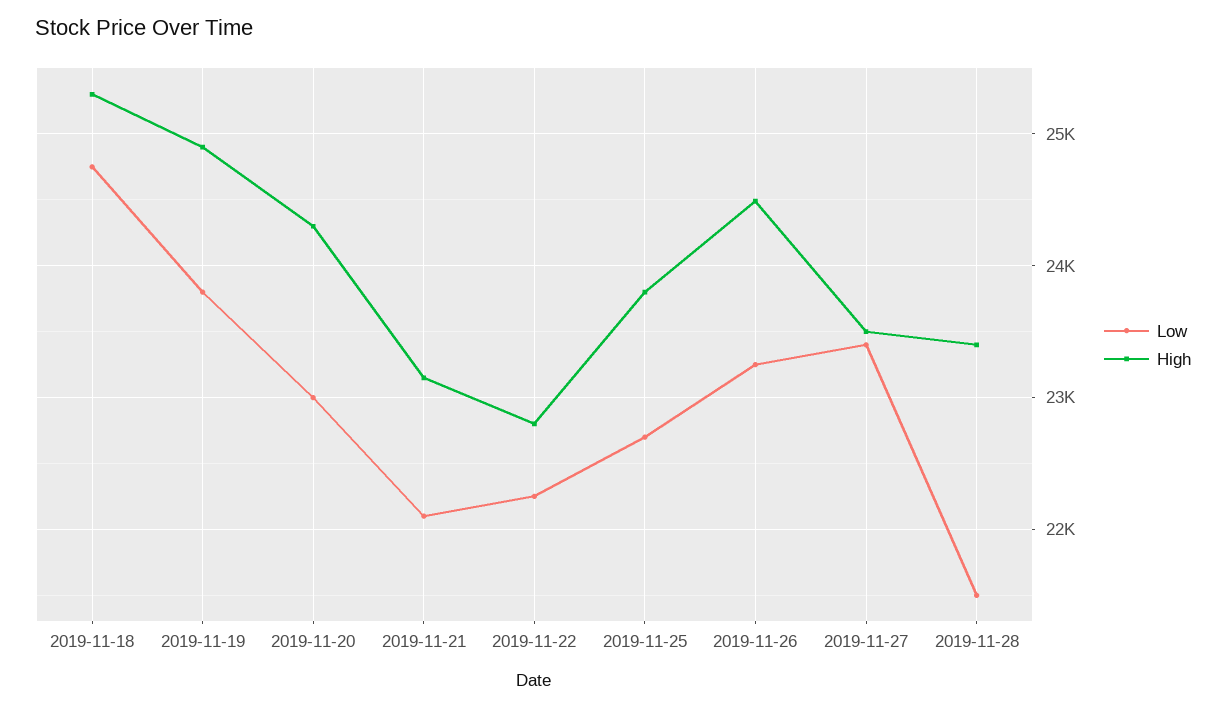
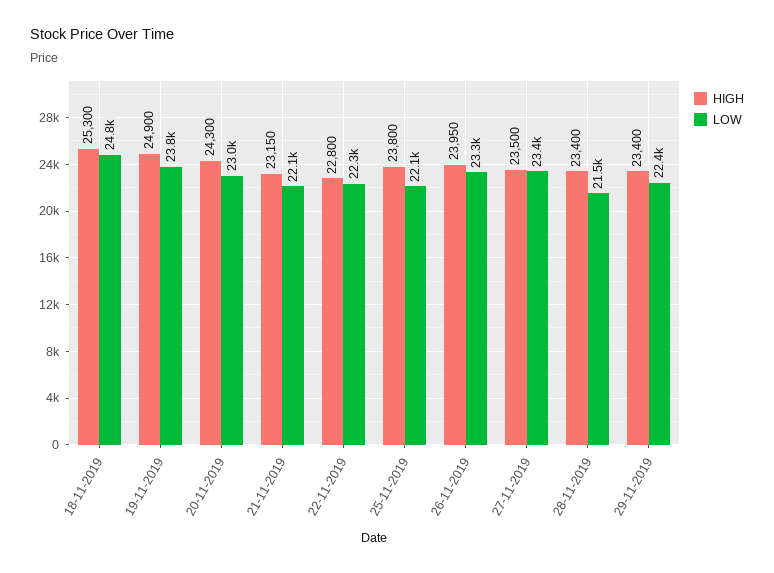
Low, 2019-11-25: 22700 -> 22100
High, 2019-11-26: 24500 -> 23950
High, 29-11-2019: none -> 23400
Low, 29-11-2019: none -> 22400

